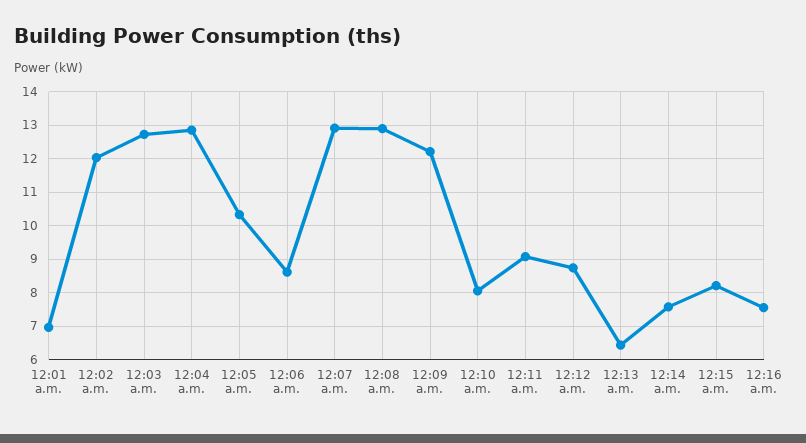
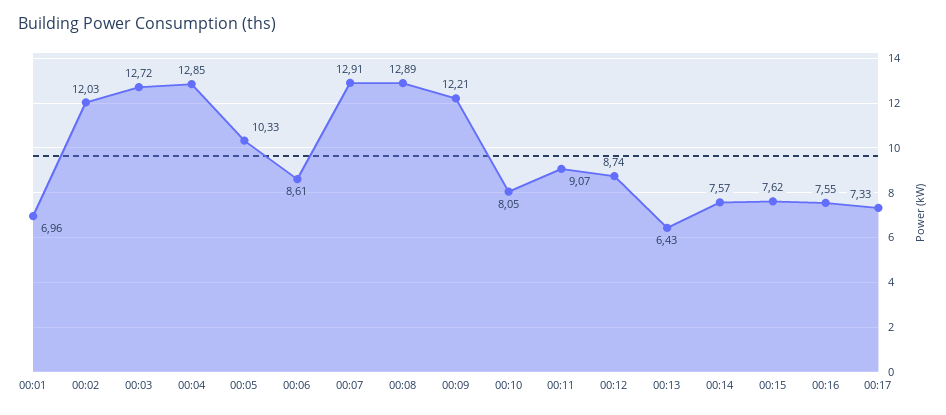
12:15 a.m.: 8.2 -> 7.62
00:17: none -> 7.33

